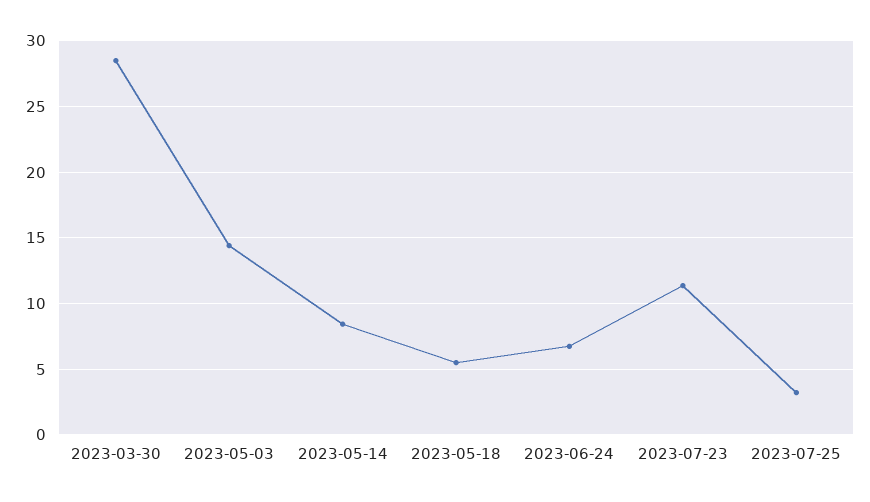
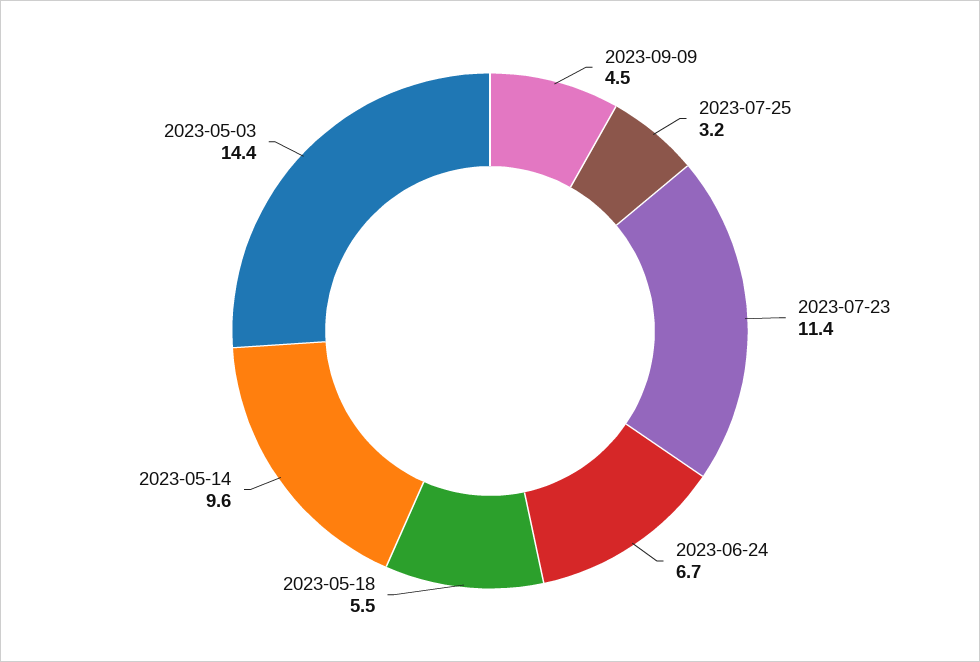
2023-03-30: 28.5 -> none
2023-05-14: 8.5 -> 9.6
2023-09-09: none -> 4.5

